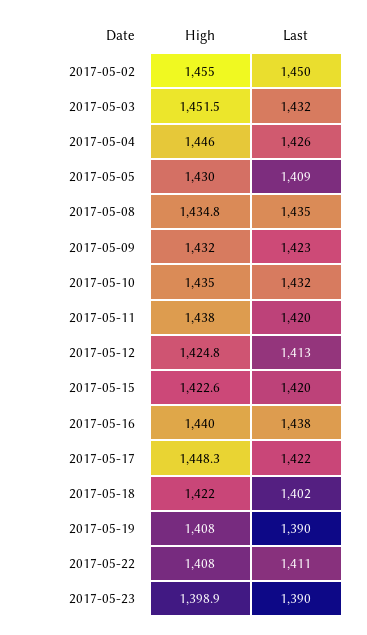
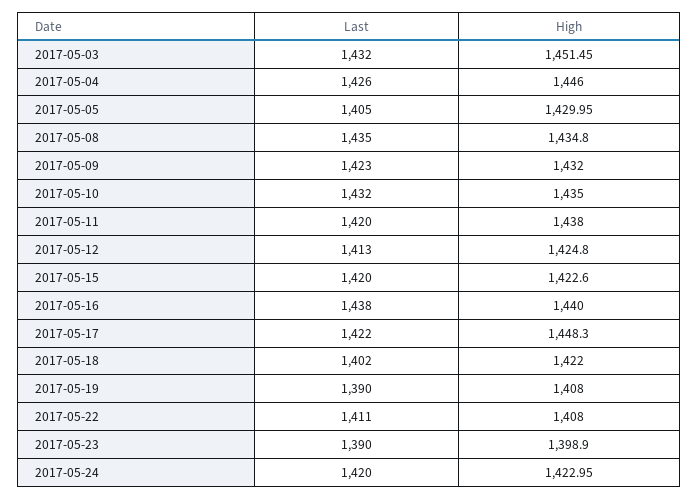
High, 2017-05-02: 1455 -> none
Last, 2017-05-02: 1450 -> none
Last, 2017-05-05: 1409 -> 1405
Last, 2017-05-24: none -> 1420
High, 2017-05-24: none -> 1422.95

